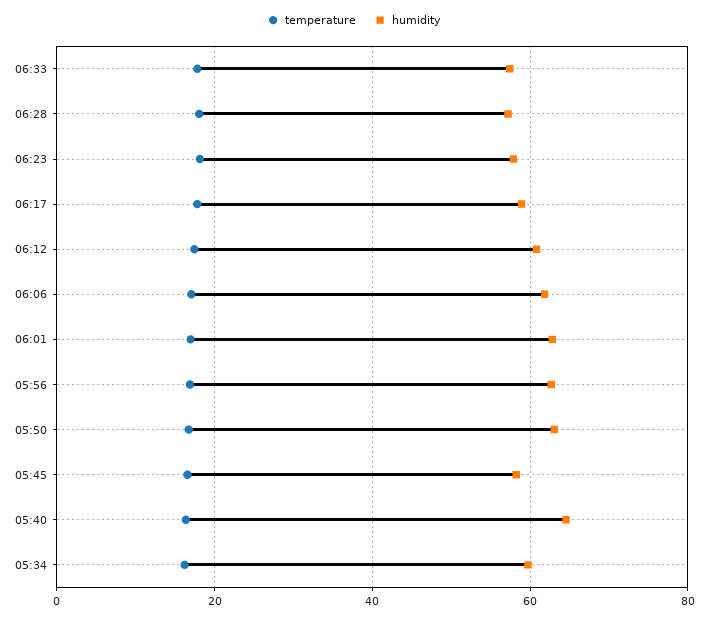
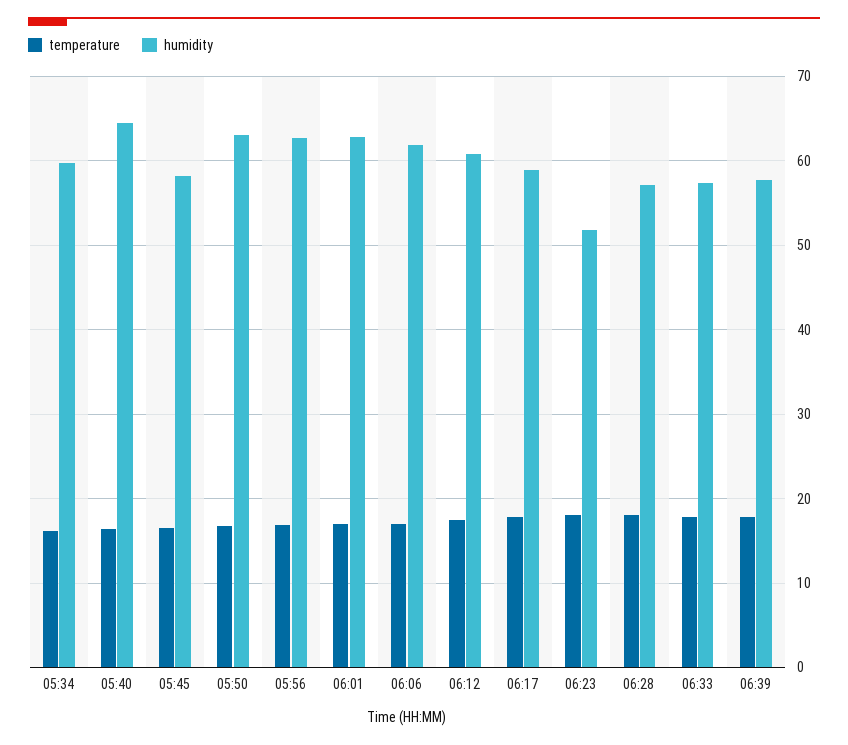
humidity, 06:23: 58 -> 52
temperature, 06:39: none -> 18
humidity, 06:39: none -> 58

